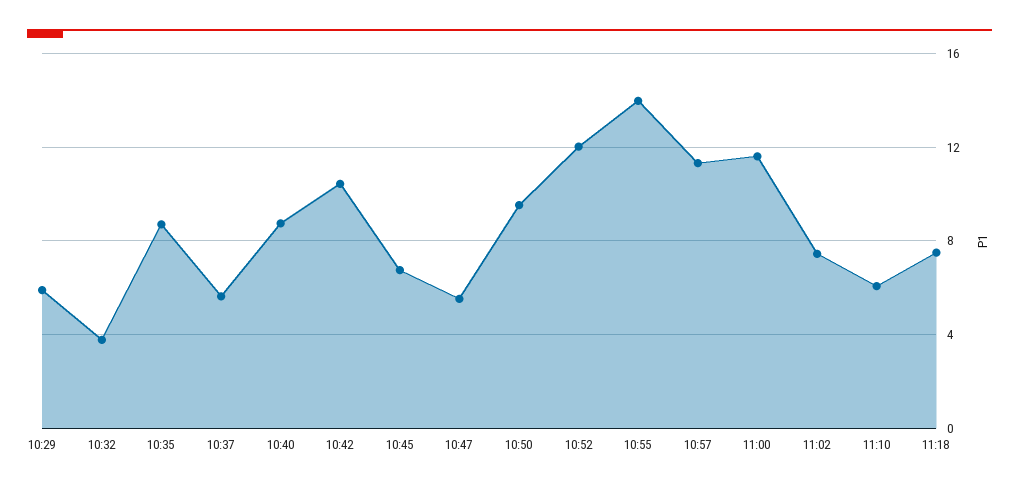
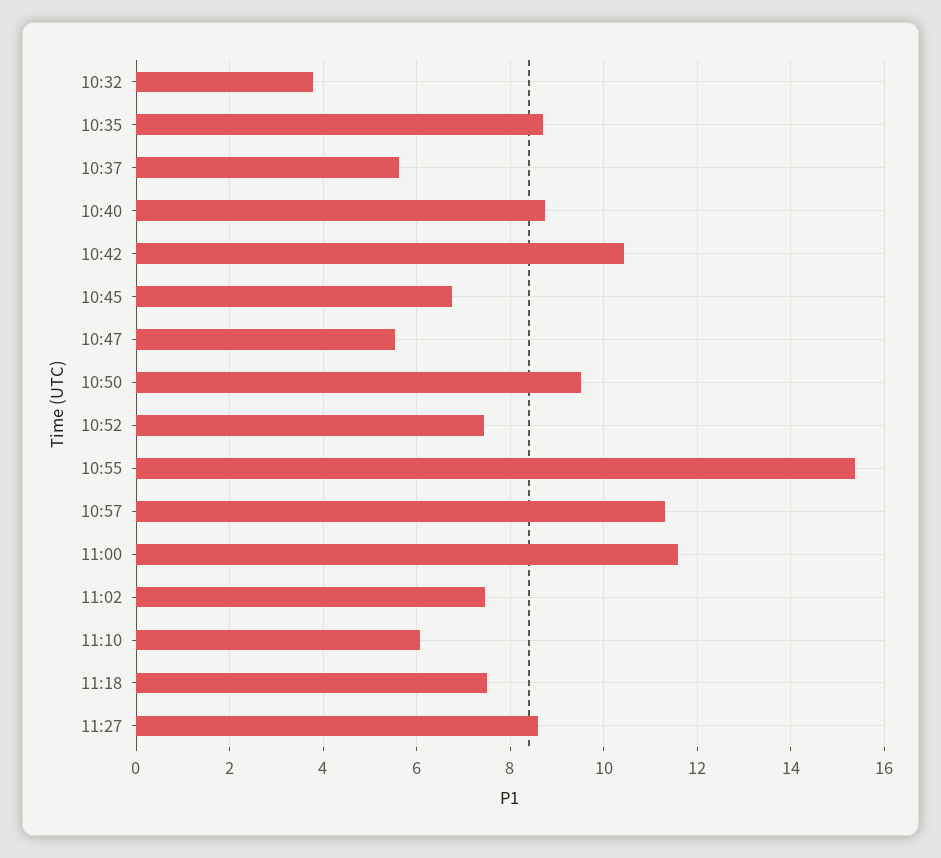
10:29: 6 -> none
10:52: 12 -> 7.4
10:55: 14 -> 15.4
11:27: none -> 8.6

